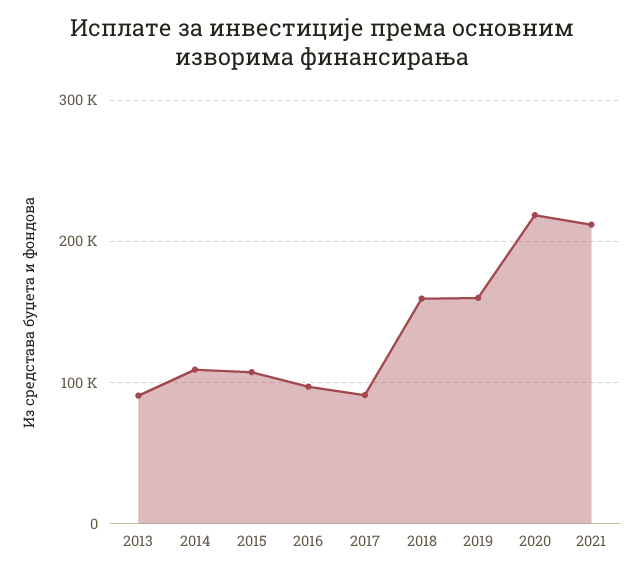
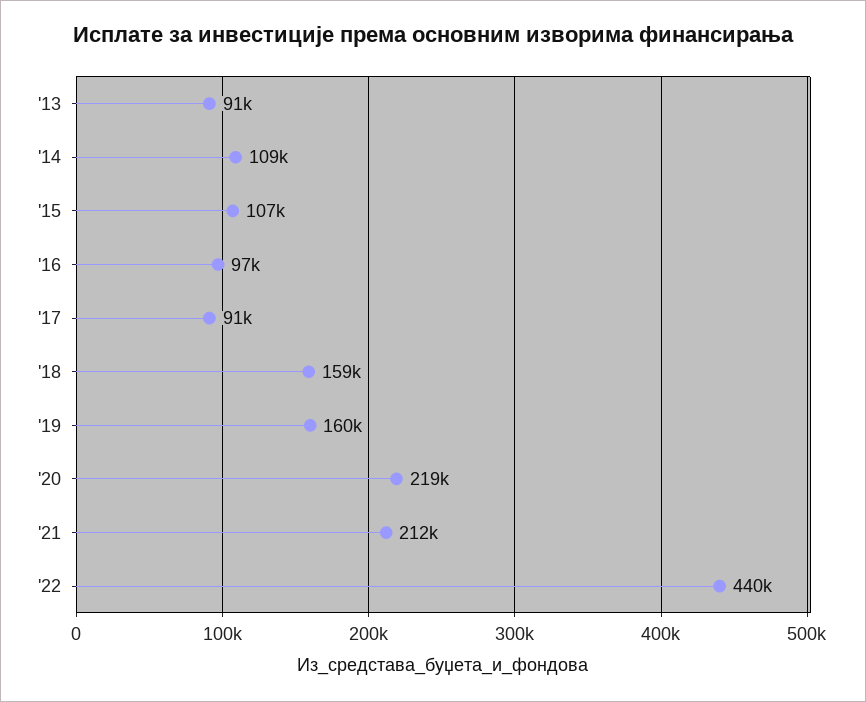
'22: none -> 440000

